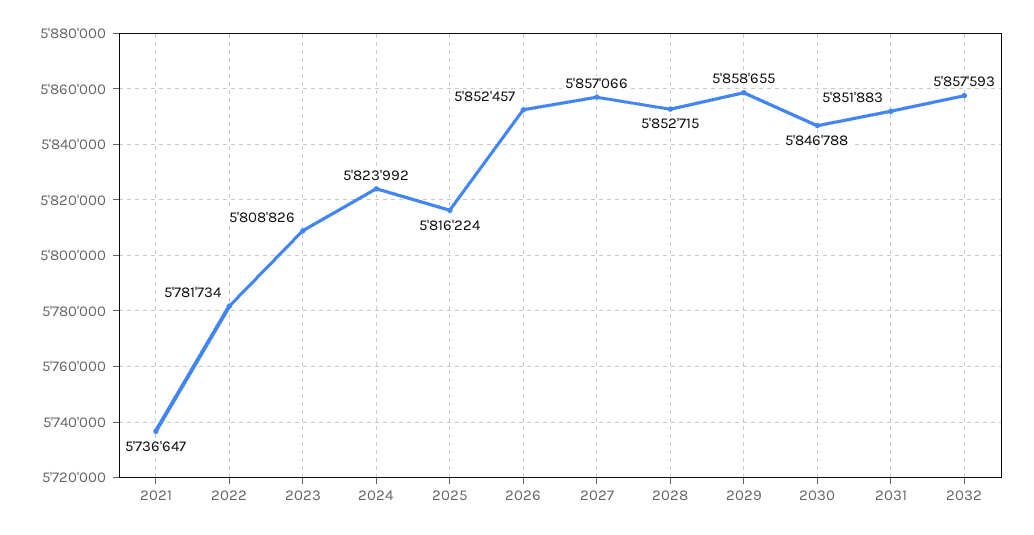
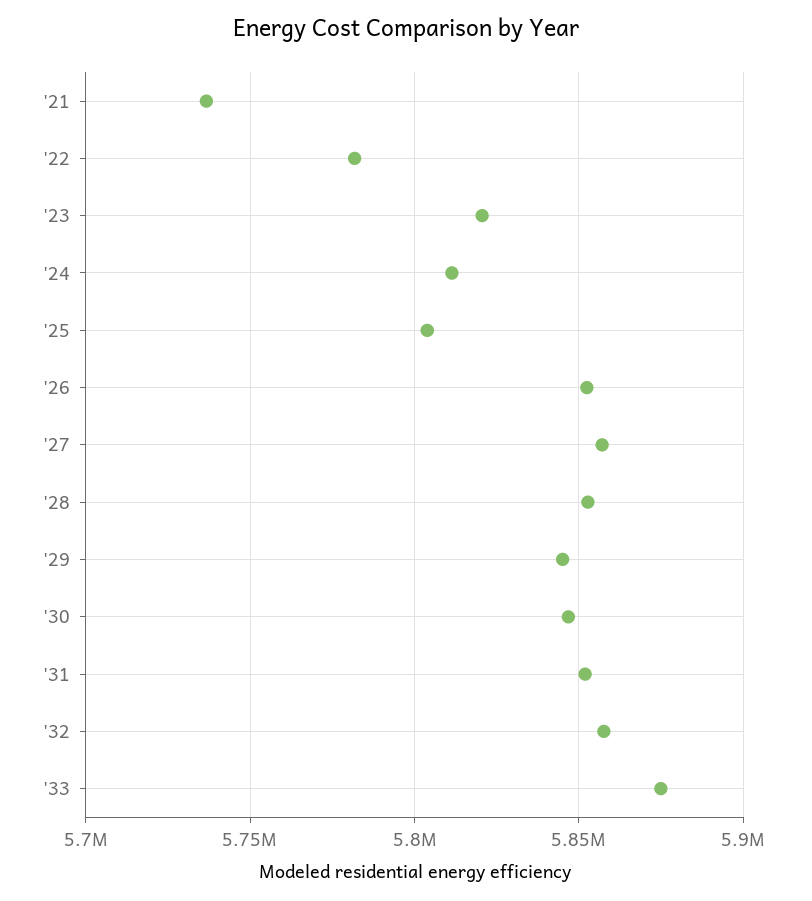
2023: 5808826 -> 5820000
2024: 5823992 -> 5810000
2025: 5816224 -> 5805000
2029: 5858655 -> 5845000
'33: none -> 5875000

